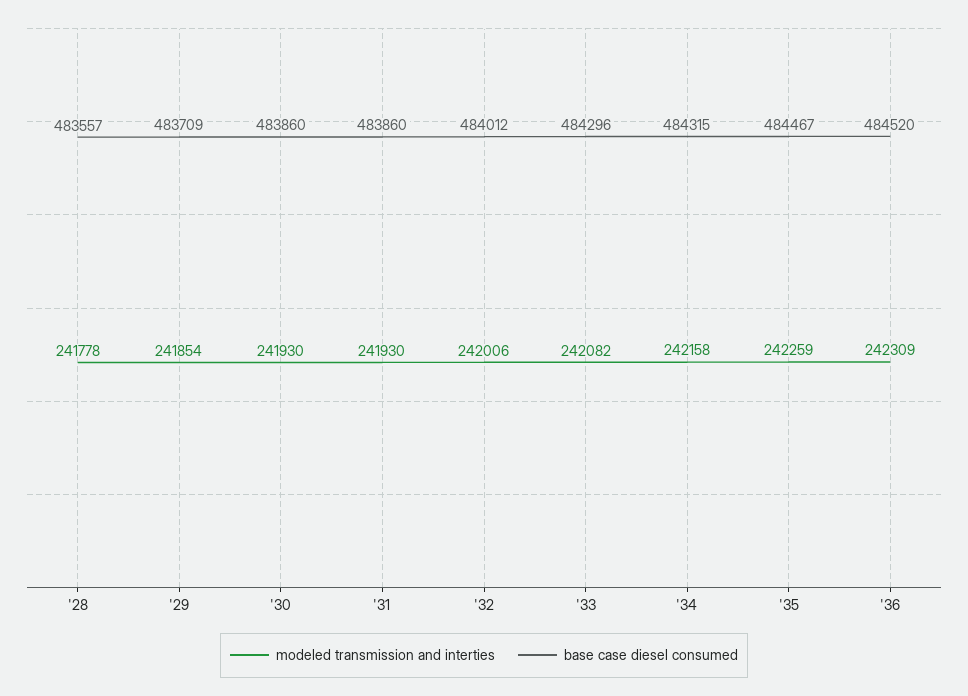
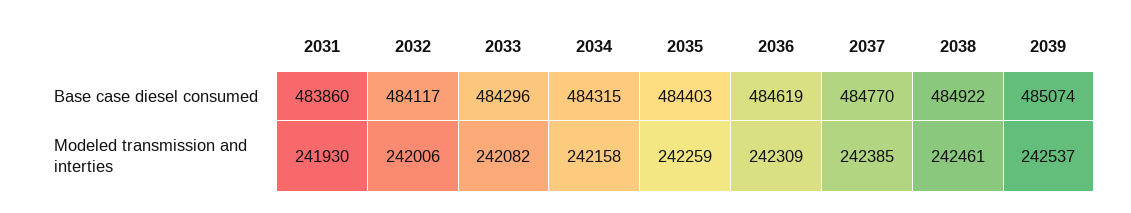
modeled transmission and interties, '28: 241778 -> none
base case diesel consumed, '28: 483557 -> none
modeled transmission and interties, '29: 241854 -> none
base case diesel consumed, '29: 483709 -> none
modeled transmission and interties, '30: 241930 -> none
base case diesel consumed, '30: 483860 -> none
base case diesel consumed, '32: 484012 -> 484117
base case diesel consumed, '35: 484467 -> 484403
base case diesel consumed, '36: 484520 -> 484619
base case diesel consumed, 2037: none -> 484770
base case diesel consumed, 2038: none -> 484922
base case diesel consumed, 2039: none -> 485074
modeled transmission and interties, 2037: none -> 242385
modeled transmission and interties, 2038: none -> 242461
modeled transmission and interties, 2039: none -> 242537

